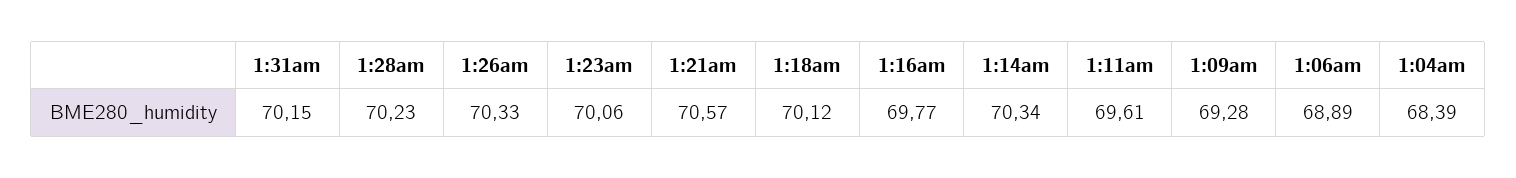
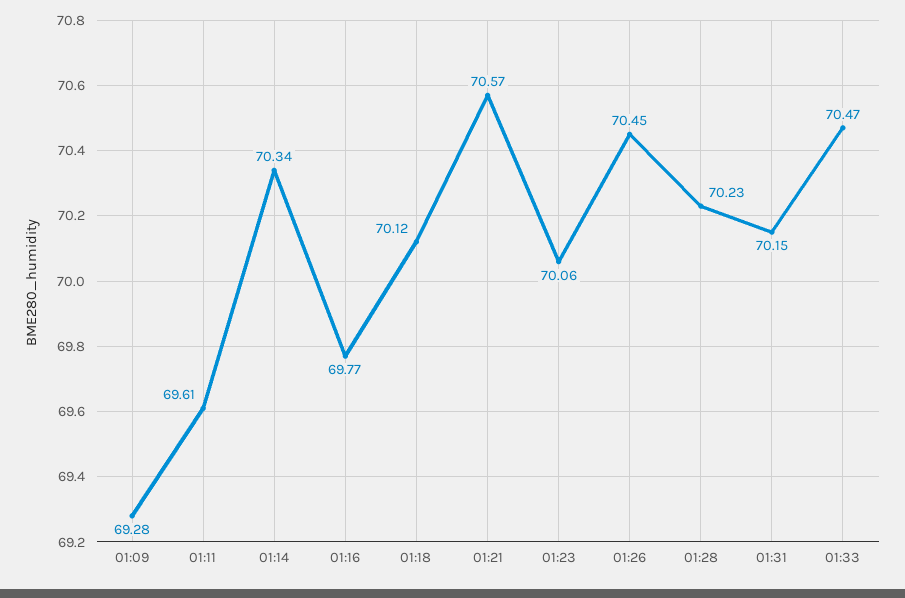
1:26am: 70.33 -> 70.45
1:06am: 68.89 -> none
1:04am: 68.39 -> none
01:33: none -> 70.47

